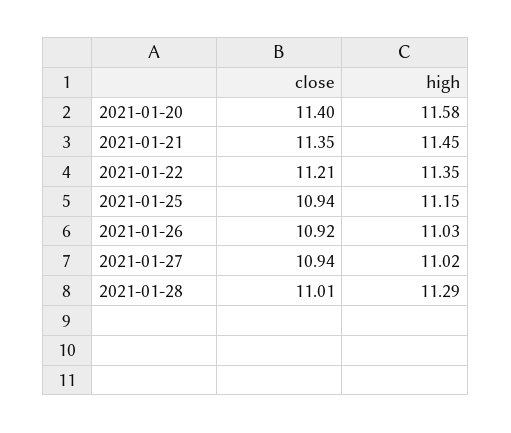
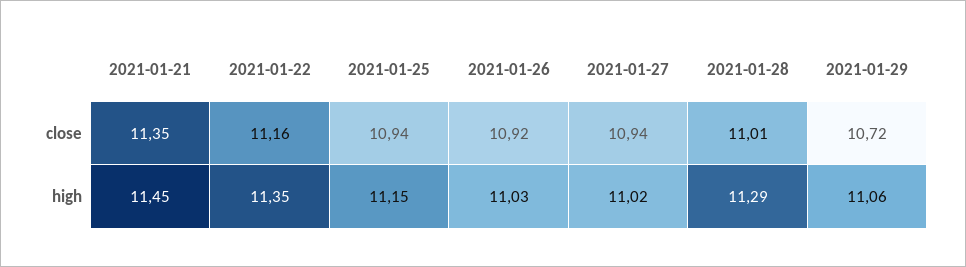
close, 2021-01-20: 11.4 -> none
high, 2021-01-20: 11.58 -> none
close, 2021-01-22: 11.21 -> 11.16
close, 2021-01-29: none -> 10.72
high, 2021-01-29: none -> 11.06

